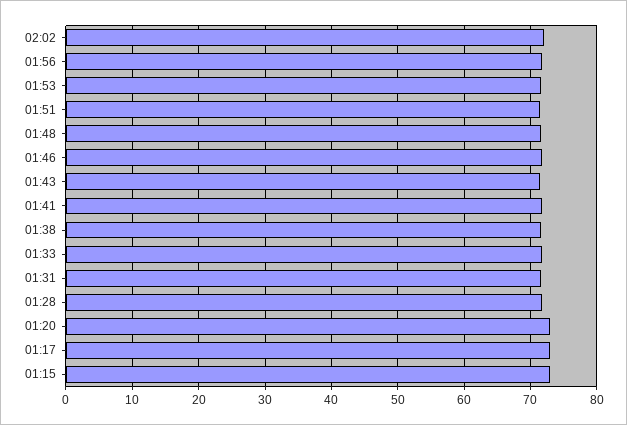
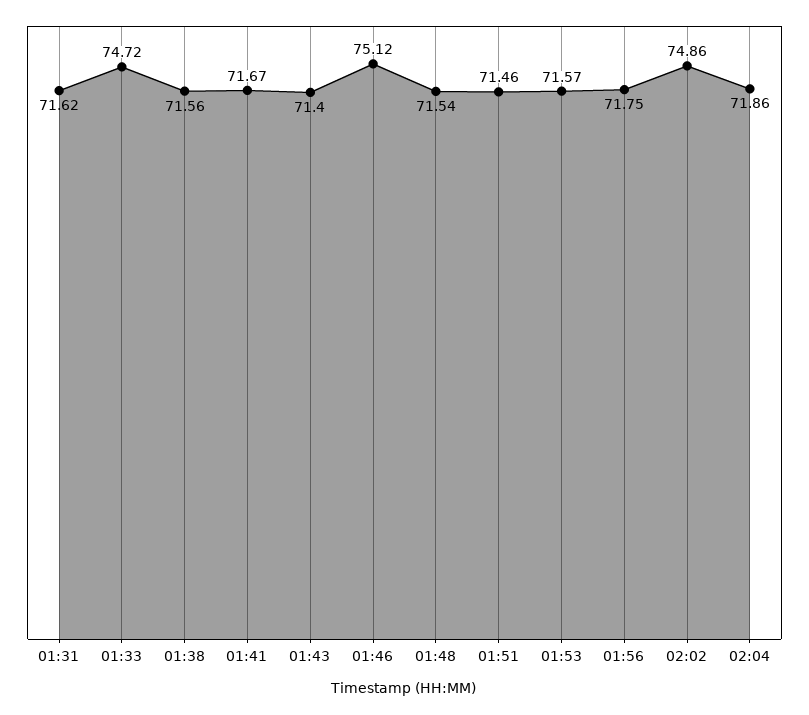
02:02: 72 -> 74.86
01:46: 72 -> 75.12
01:33: 72 -> 74.72
01:28: 72 -> none
01:20: 73 -> none
01:17: 73 -> none
01:15: 73 -> none
02:04: none -> 71.86

